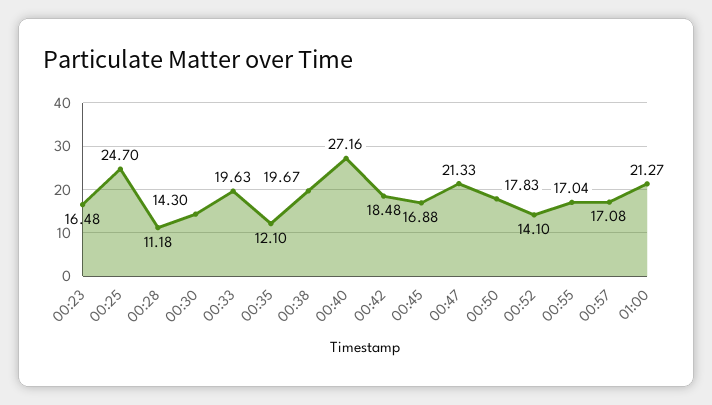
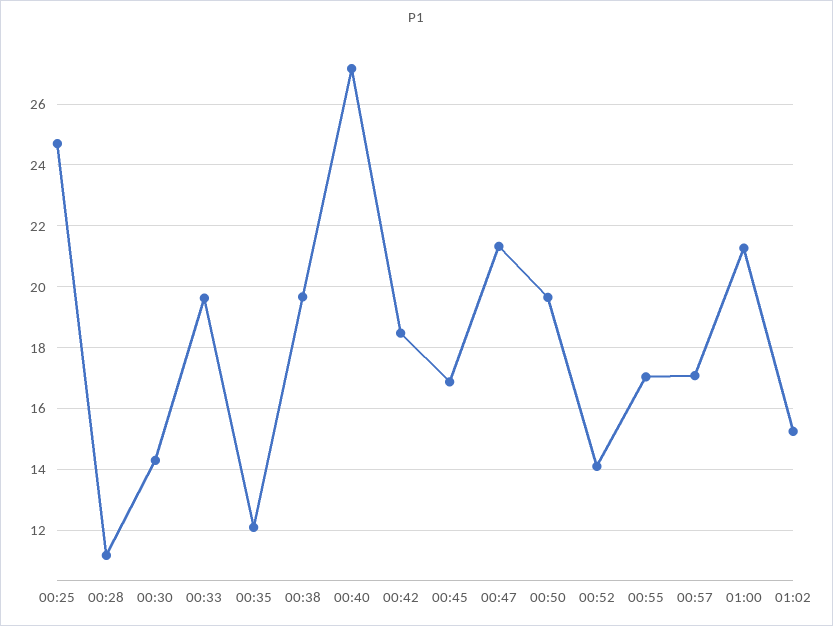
00:23: 16.48 -> none
00:50: 17.83 -> 19.6
01:02: none -> 15.2

